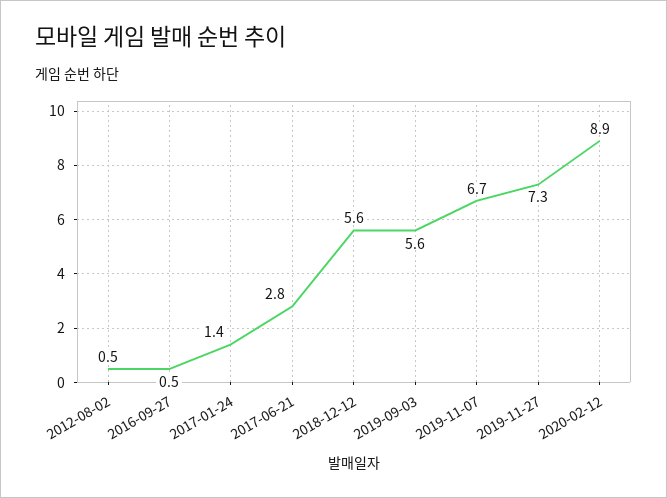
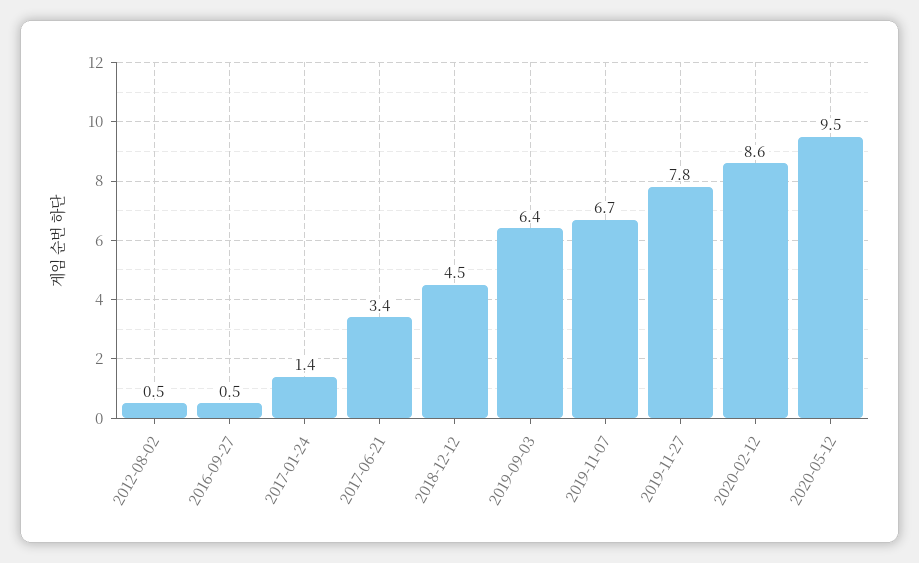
2017-06-21: 2.8 -> 3.4
2018-12-12: 5.6 -> 4.5
2019-09-03: 5.6 -> 6.4
2019-11-27: 7.3 -> 7.8
2020-02-12: 8.9 -> 8.6
2020-05-12: none -> 9.5

